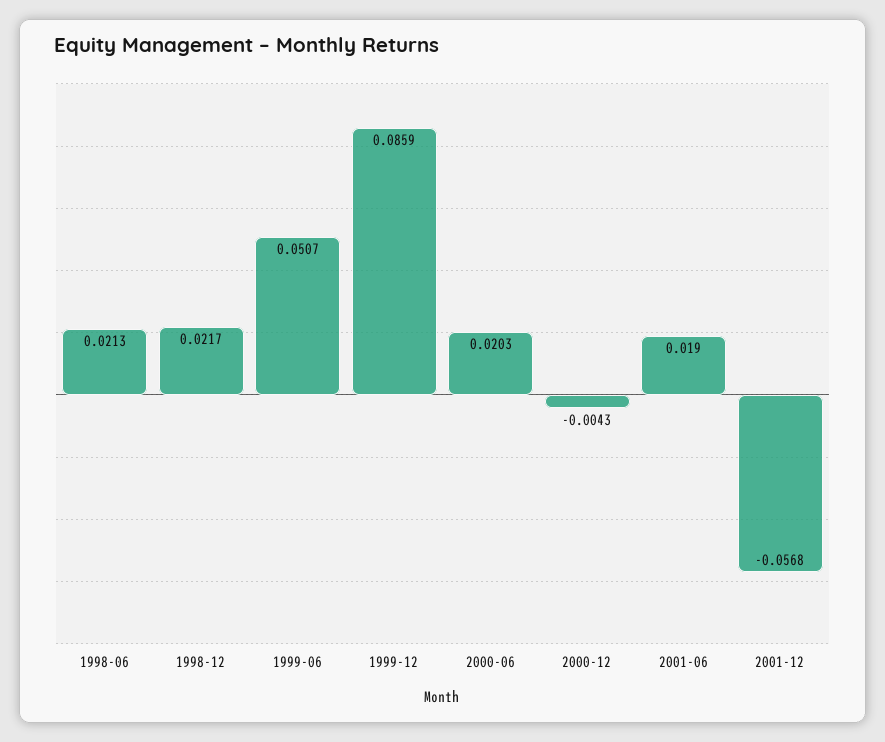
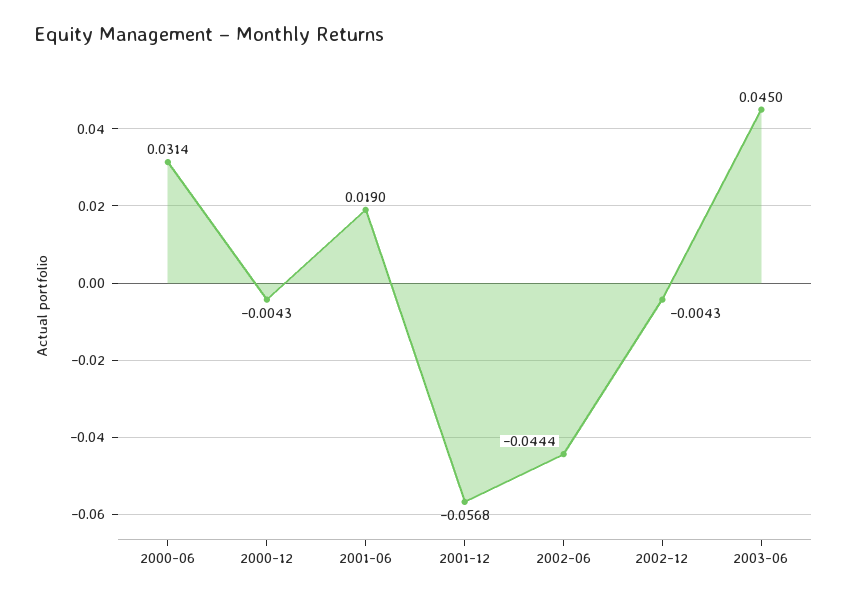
1998-06: 0.0213 -> none
1998-12: 0.0217 -> none
1999-06: 0.0507 -> none
1999-12: 0.0859 -> none
2000-06: 0.0203 -> 0.0314
2002-06: none -> -0.0444
2002-12: none -> -0.0043
2003-06: none -> 0.045

